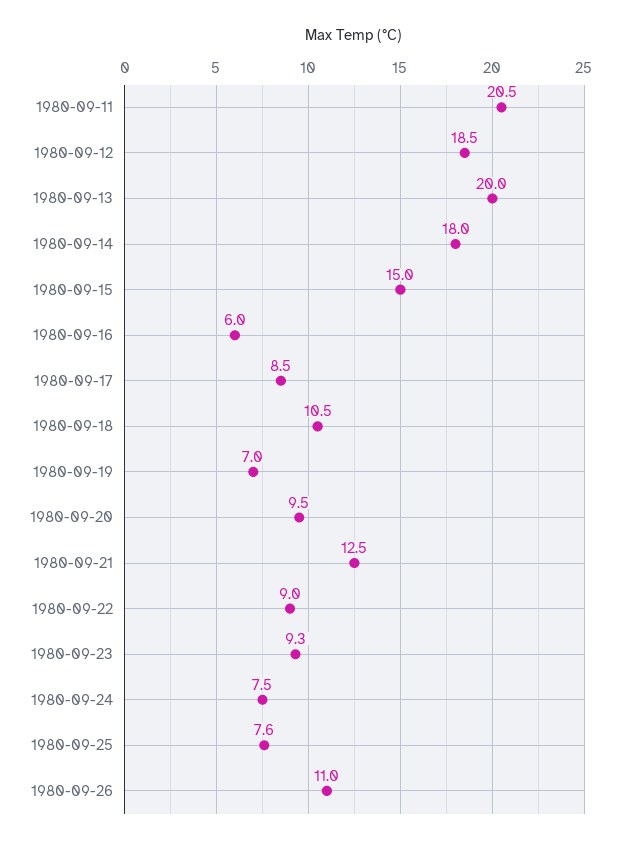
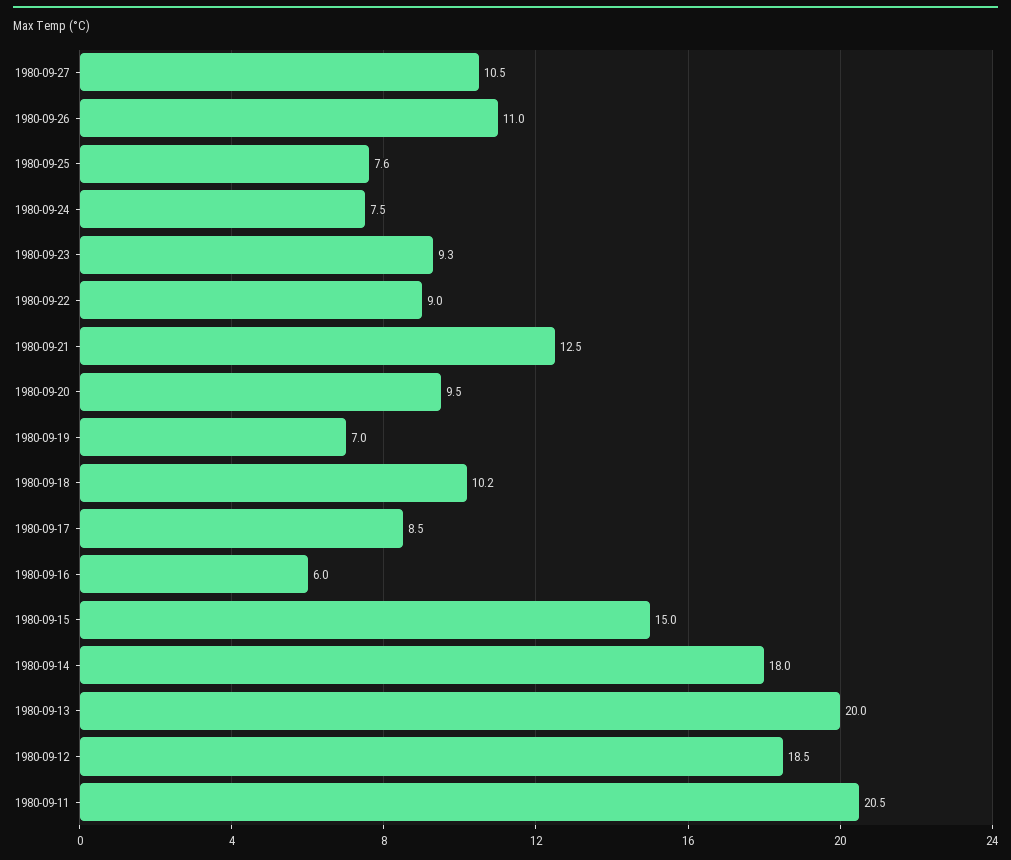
1980-09-18: 10.5 -> 10.2
1980-09-27: none -> 10.5

